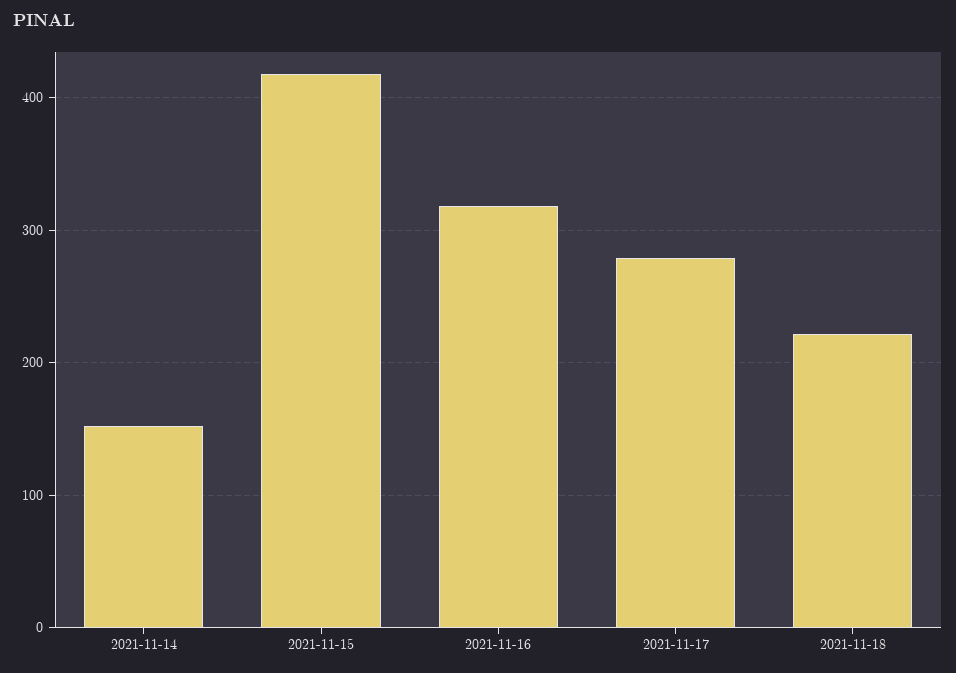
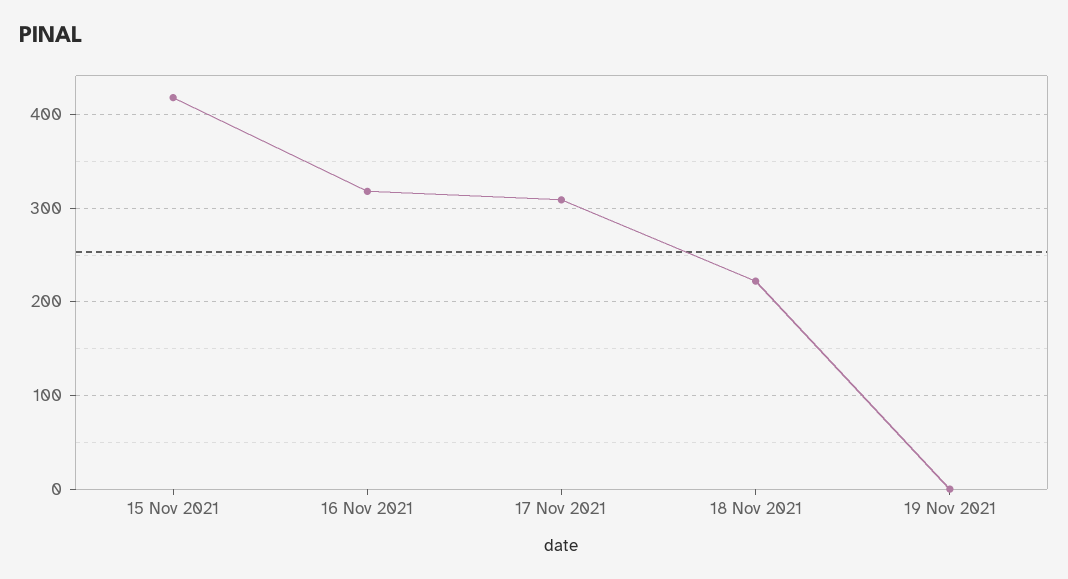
2021-11-14: 150 -> none
2021-11-17: 280 -> 310
19 Nov 2021: none -> 0

